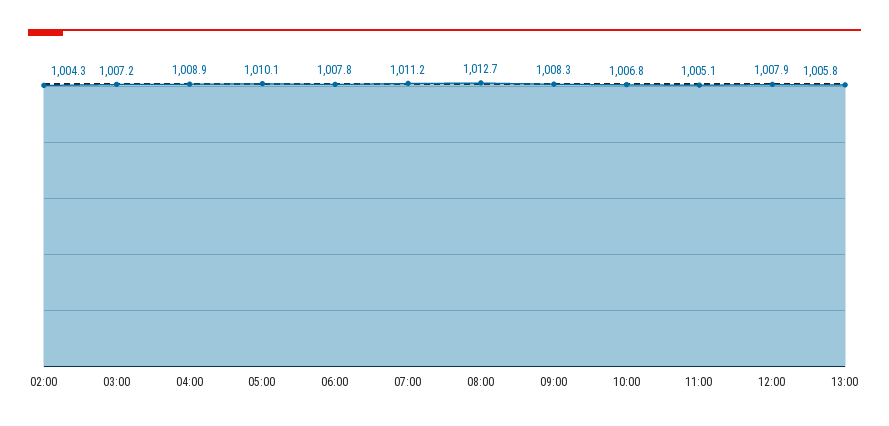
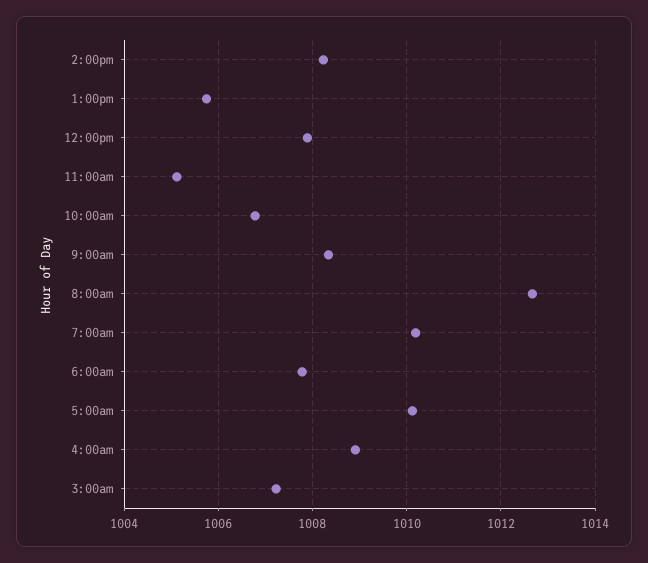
02:00: 1004.3 -> none
07:00: 1011.2 -> 1010.2
2:00pm: none -> 1008.2

